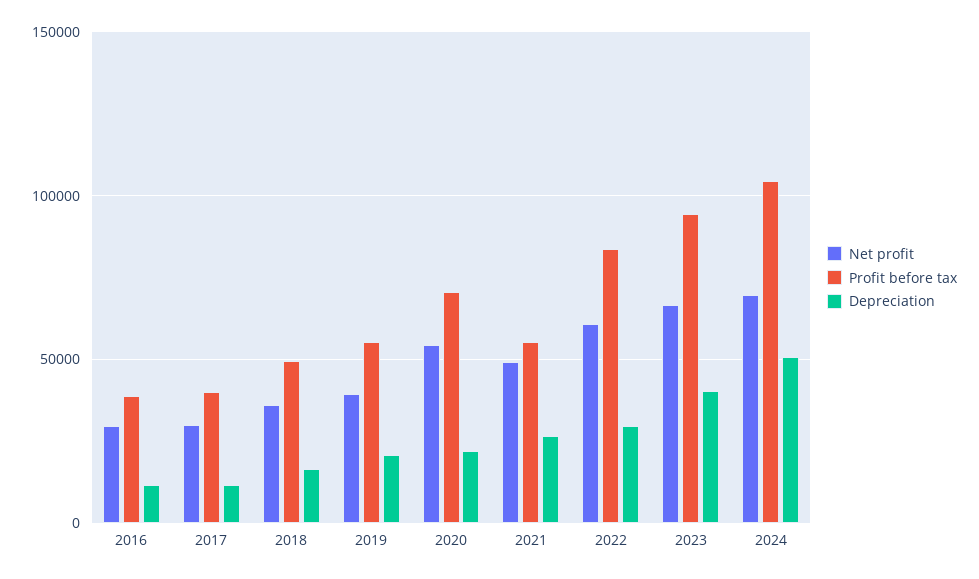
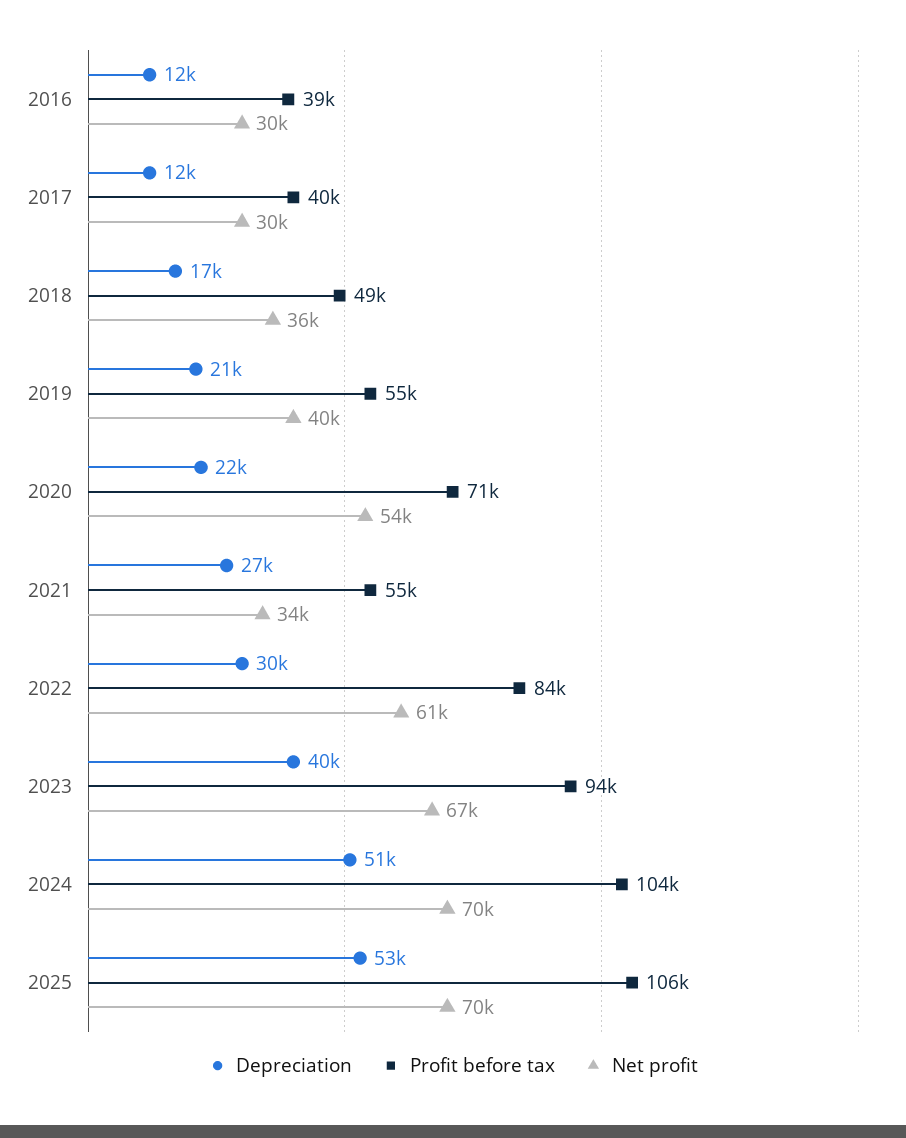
Net profit, 2021: 50000 -> 34000
Depreciation, 2025: none -> 53000
Profit before tax, 2025: none -> 106000
Net profit, 2025: none -> 70000

